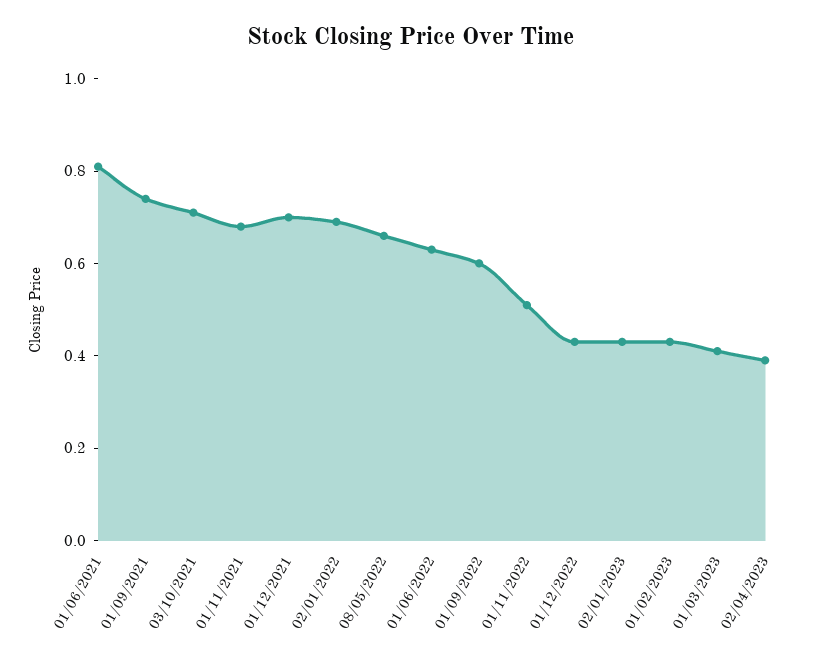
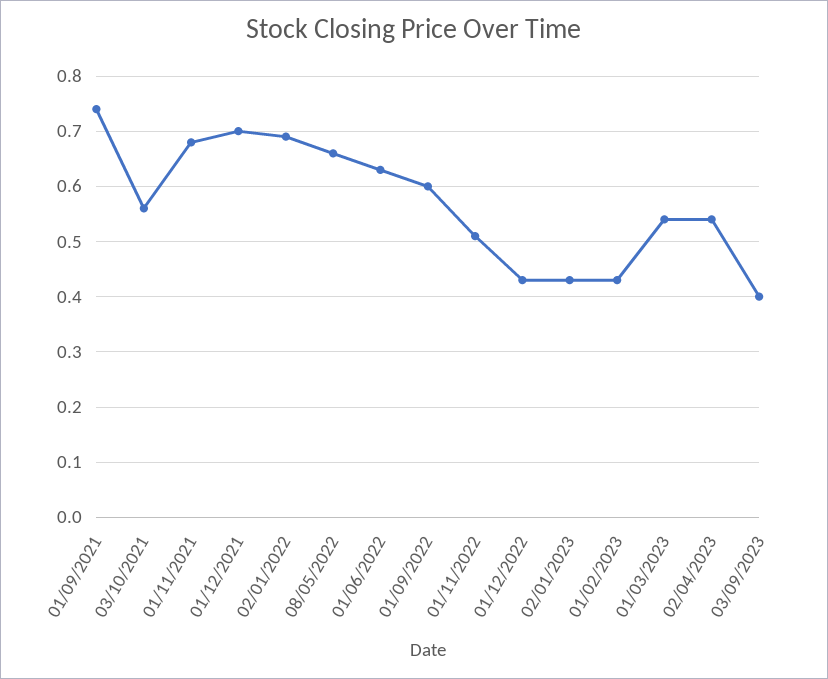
01/06/2021: 0.8 -> none
03/10/2021: 0.7 -> 0.55
01/03/2023: 0.4 -> 0.55
02/04/2023: 0.4 -> 0.55
03/09/2023: none -> 0.4

